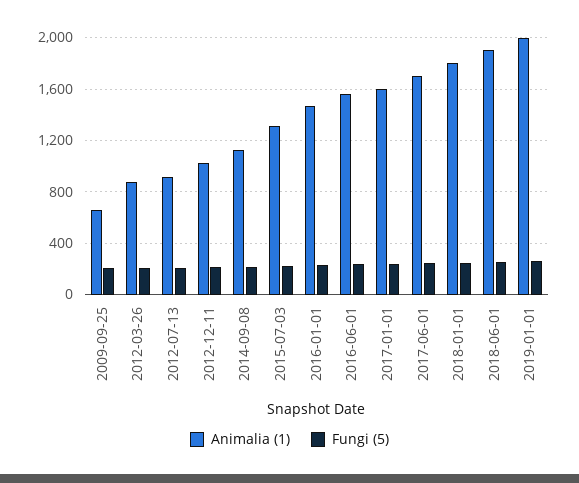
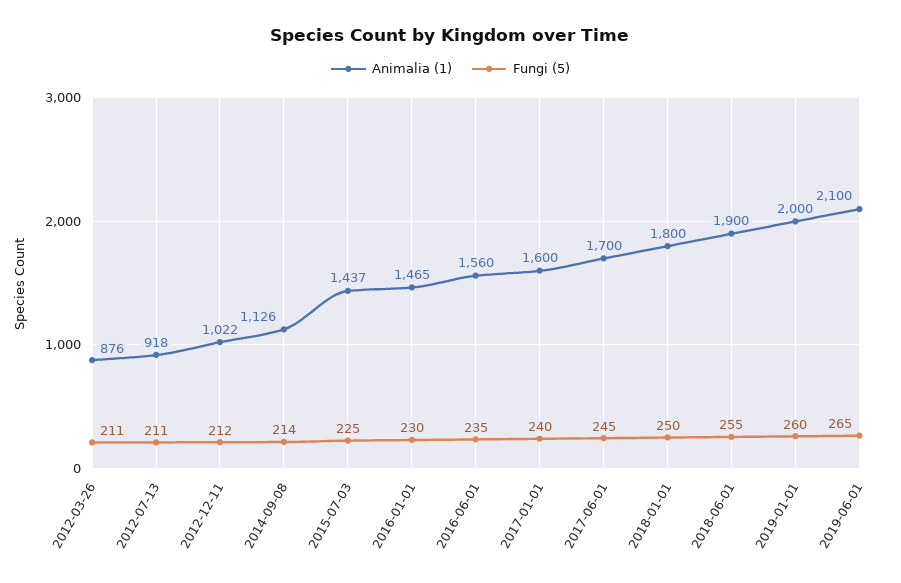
Animalia (1), 2009-09-25: 650 -> none
Fungi (5), 2009-09-25: 200 -> none
Animalia (1), 2015-07-03: 1300 -> 1437
Animalia (1), 2019-06-01: none -> 2100
Fungi (5), 2019-06-01: none -> 265

